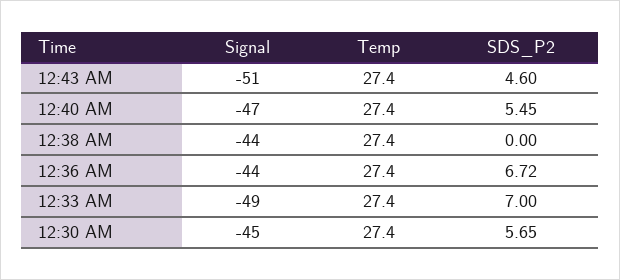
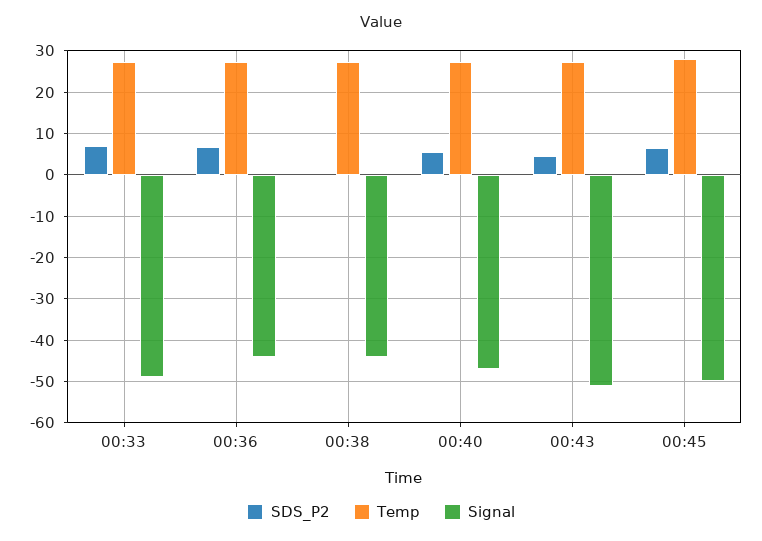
Signal, 12:30 AM: -45 -> none
Temp, 12:30 AM: 27.4 -> none
SDS_P2, 12:30 AM: 5.65 -> none
SDS_P2, 00:45: none -> 6
Temp, 00:45: none -> 28
Signal, 00:45: none -> -50

